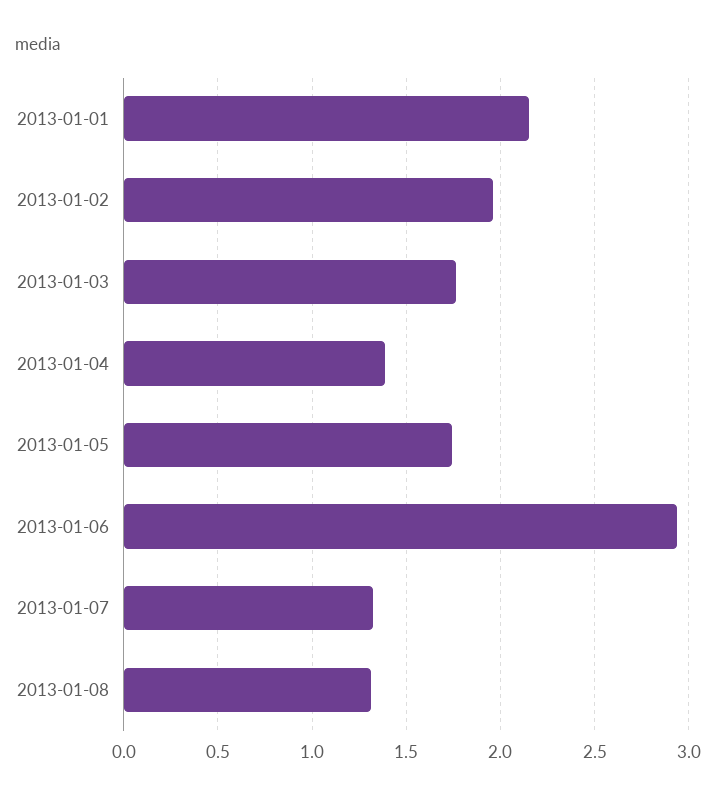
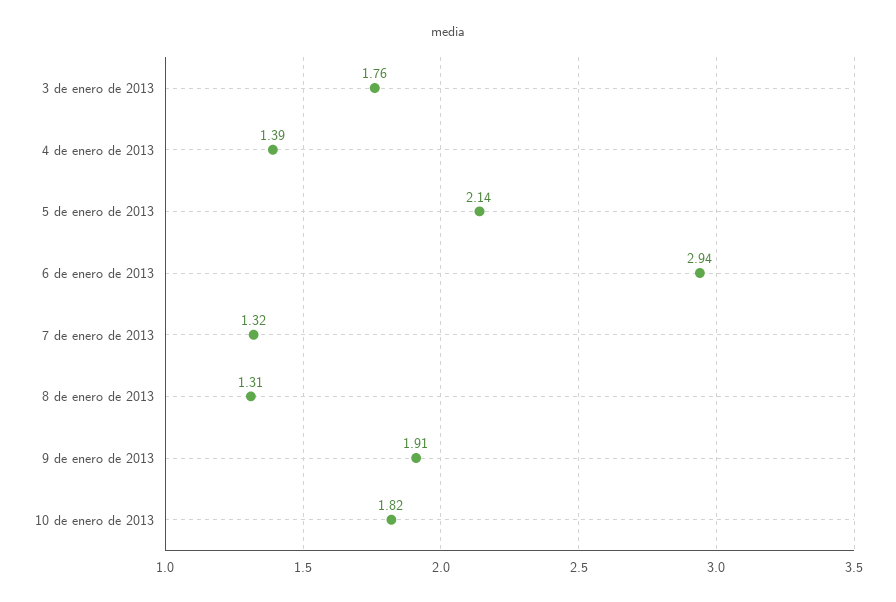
2013-01-01: 2.15 -> none
2013-01-02: 1.95 -> none
2013-01-05: 1.75 -> 2.14
9 de enero de 2013: none -> 1.91
10 de enero de 2013: none -> 1.82

